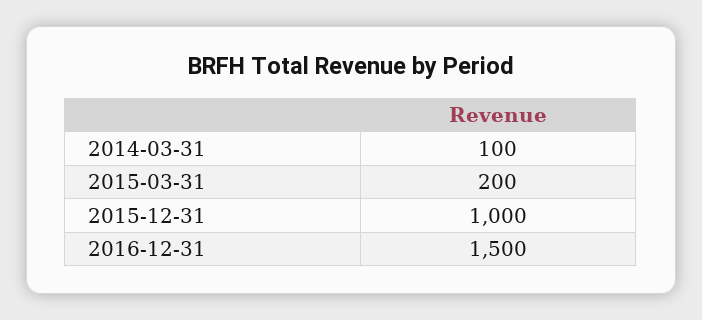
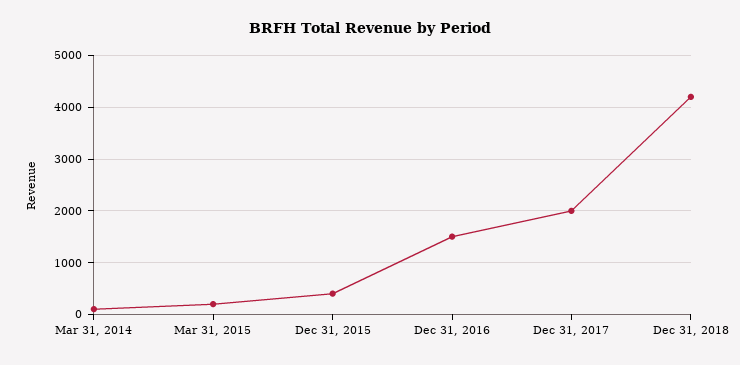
2015-12-31: 1000 -> 400
Dec 31, 2017: none -> 2000
Dec 31, 2018: none -> 4200

